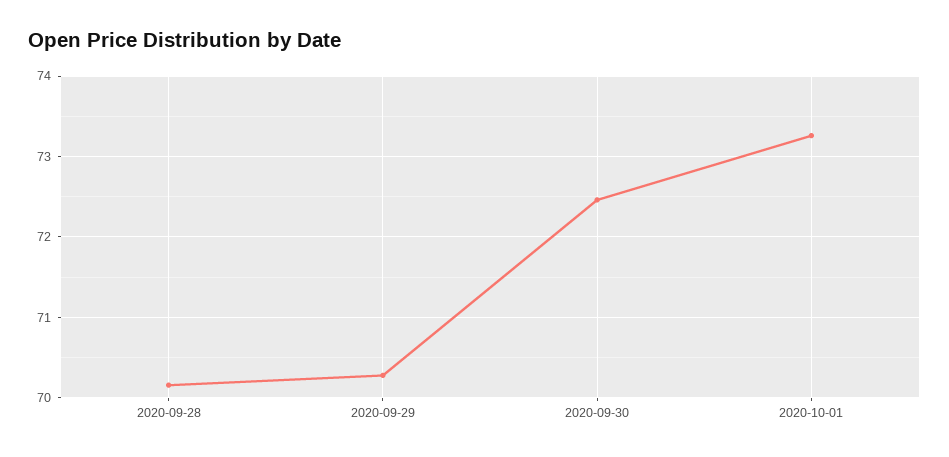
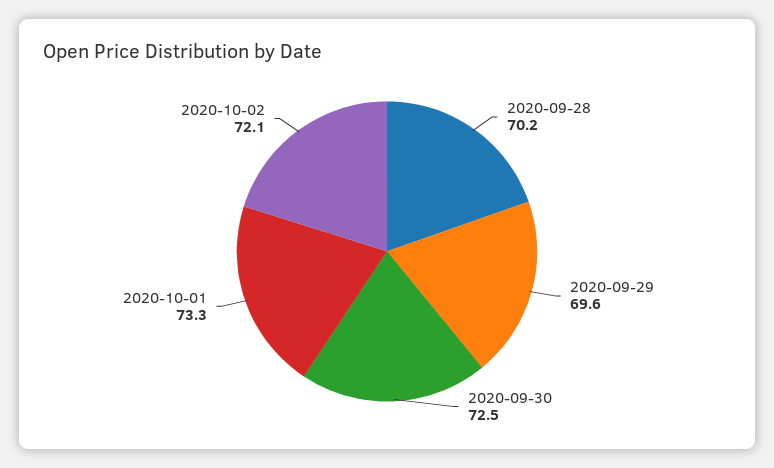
2020-09-29: 70.3 -> 69.6
2020-10-02: none -> 72.1

